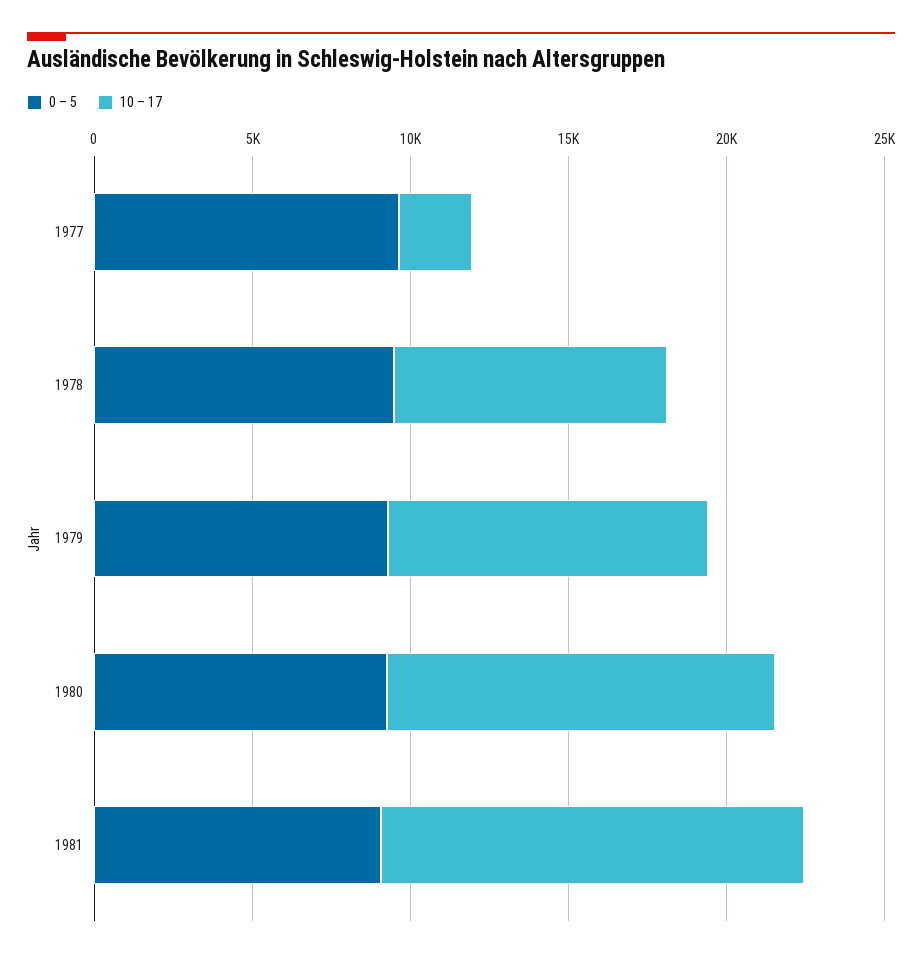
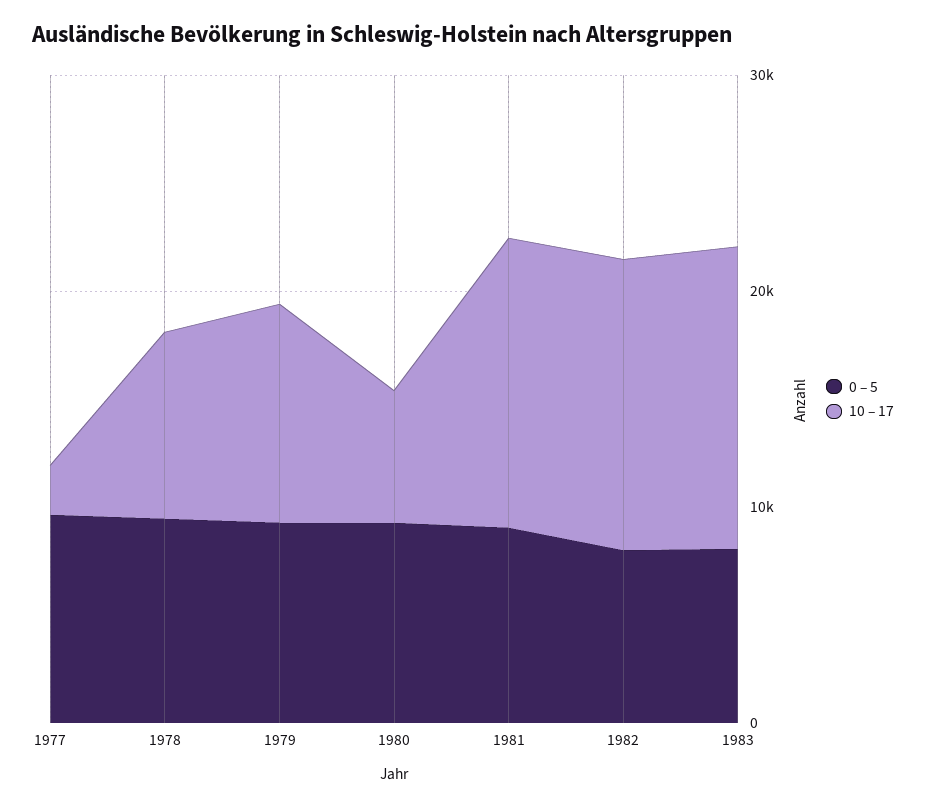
10 – 17, 1980: 12000 -> 6000
0 – 5, 1982: none -> 8000
10 – 17, 1982: none -> 14000
0 – 5, 1983: none -> 8000
10 – 17, 1983: none -> 14000

